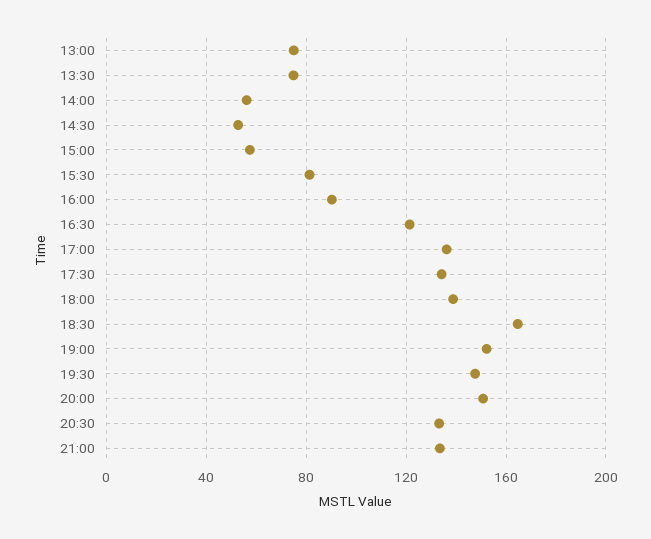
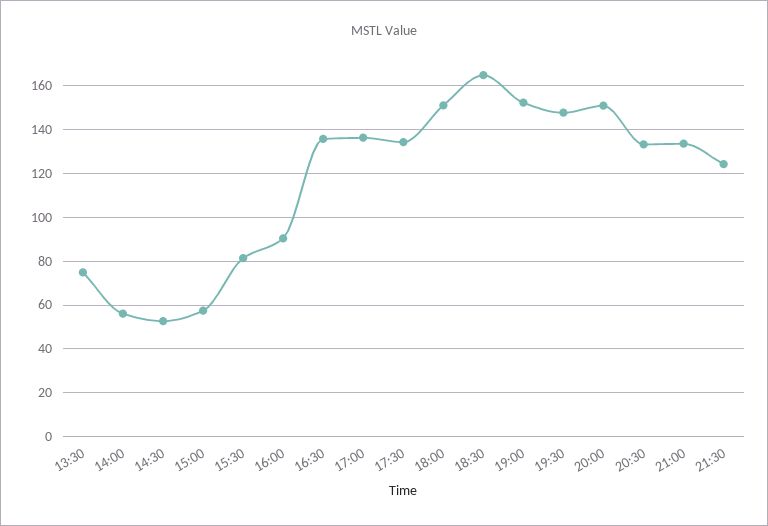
13:00: 75 -> none
16:30: 120 -> 135
18:00: 140 -> 150
21:30: none -> 125

